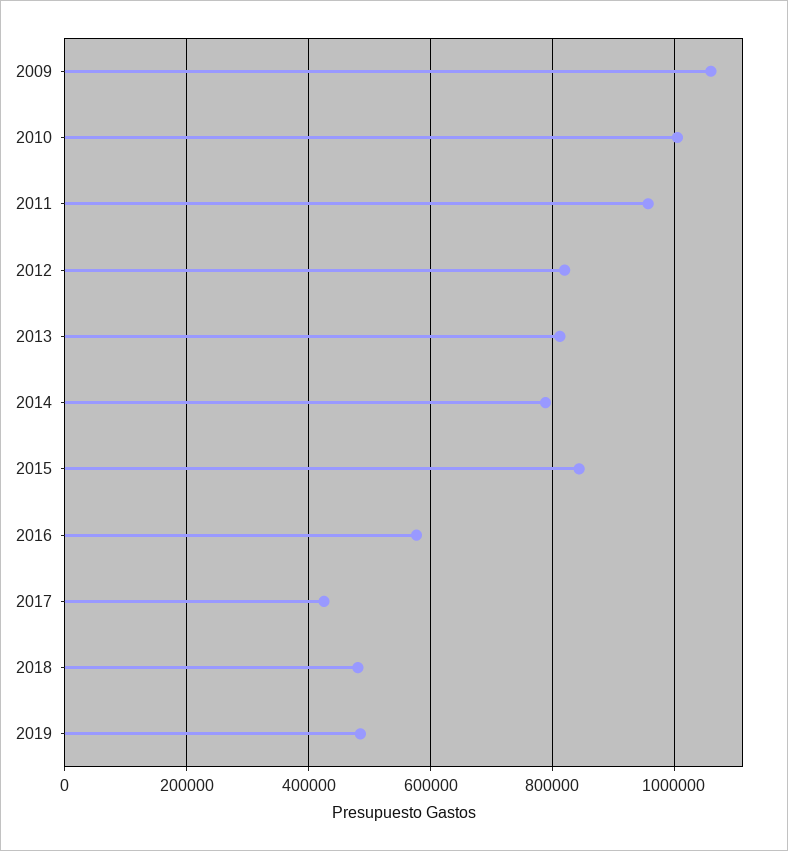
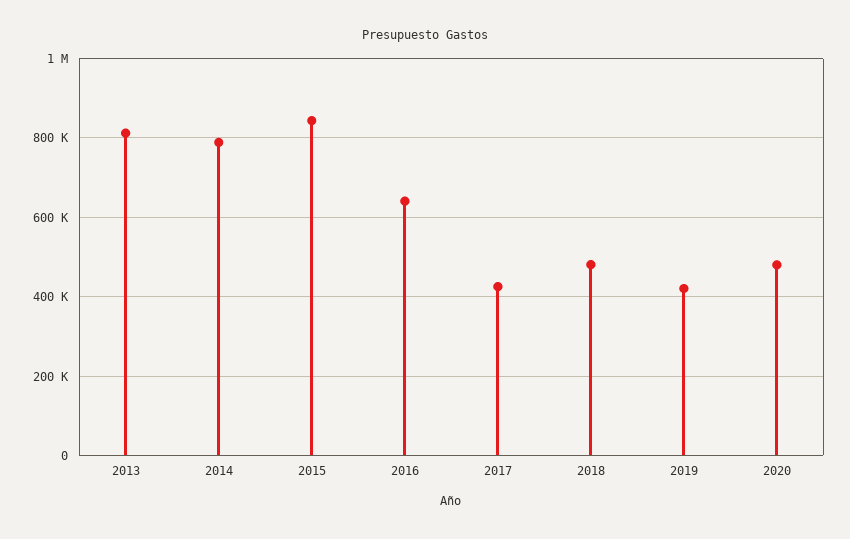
2009: 1060000 -> none
2010: 1000000 -> none
2011: 960000 -> none
2012: 820000 -> none
2016: 580000 -> 640000
2019: 480000 -> 420000
2020: none -> 480000

